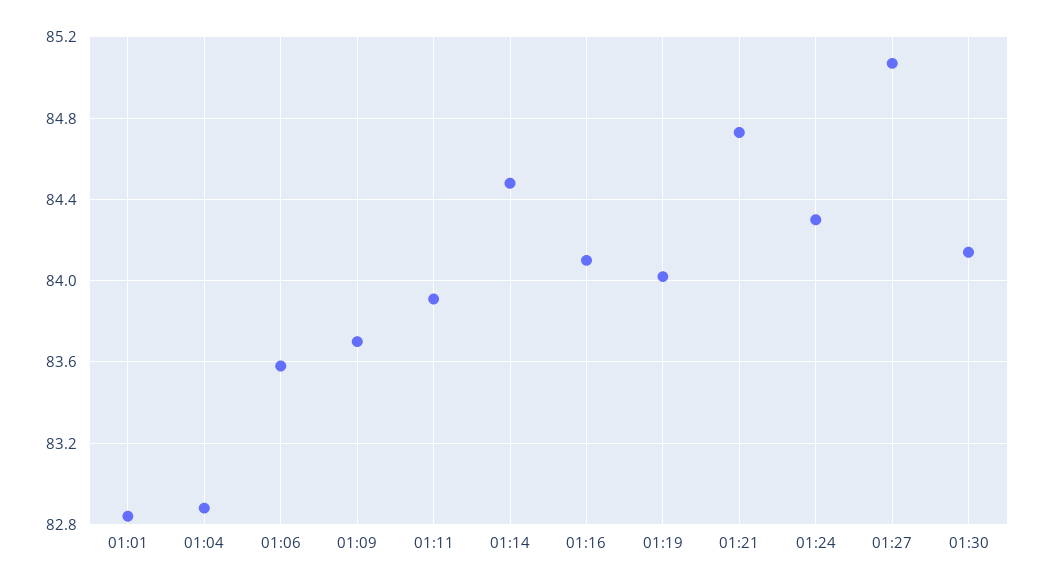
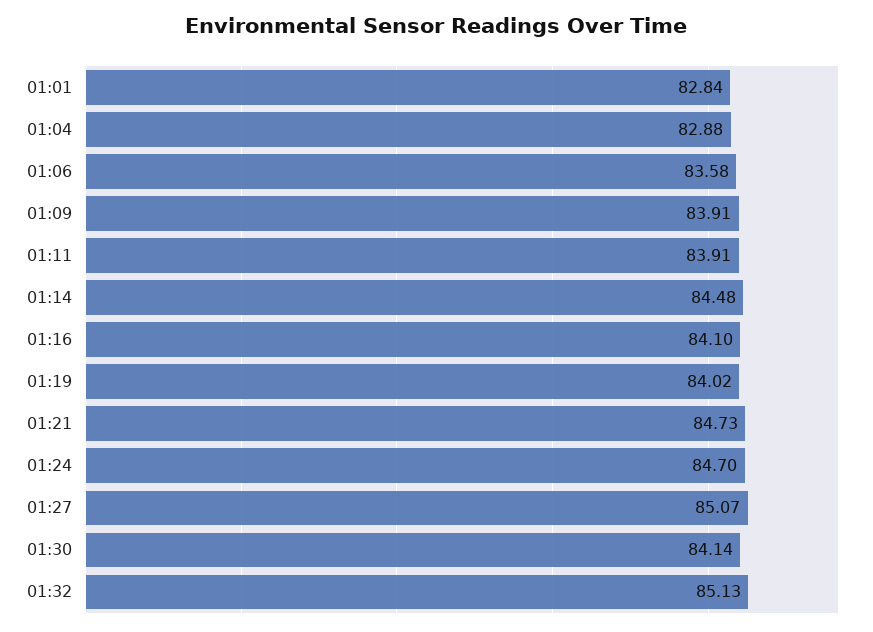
01:09: 83.7 -> 83.91
01:24: 84.3 -> 84.7
01:32: none -> 85.13

